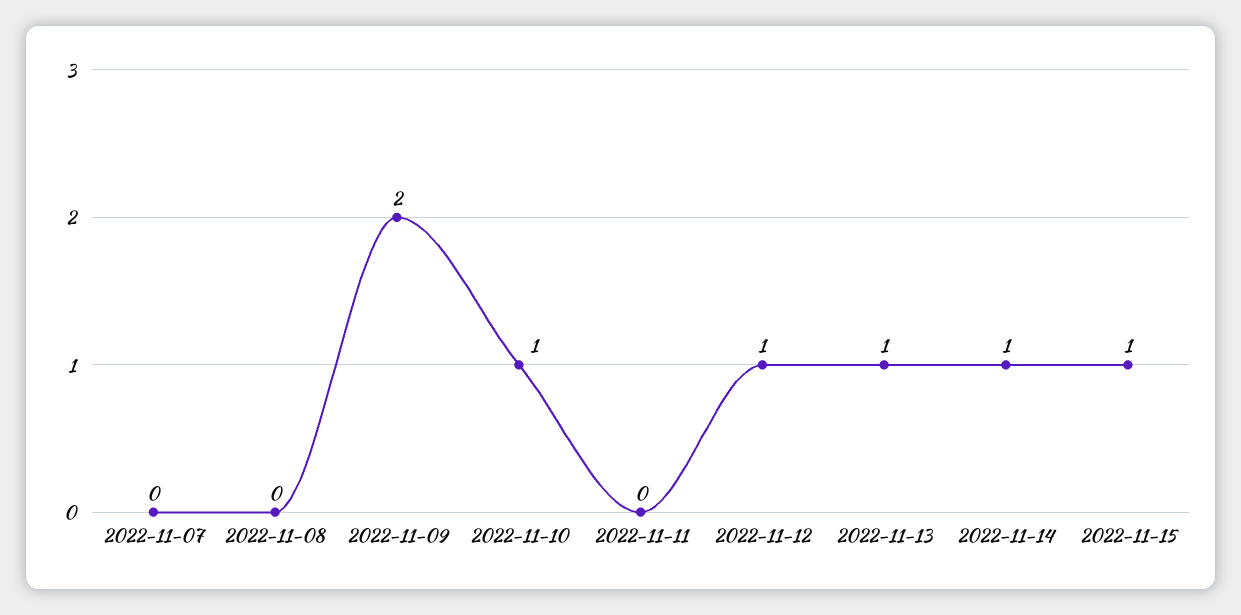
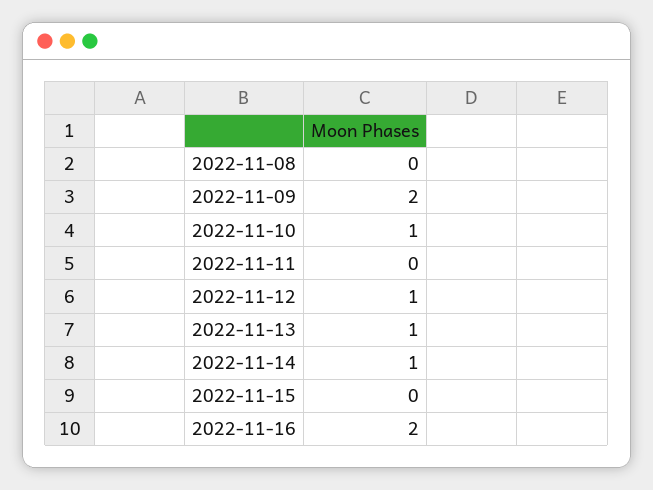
2022-11-07: 0 -> none
2022-11-15: 1 -> 0
2022-11-16: none -> 2

